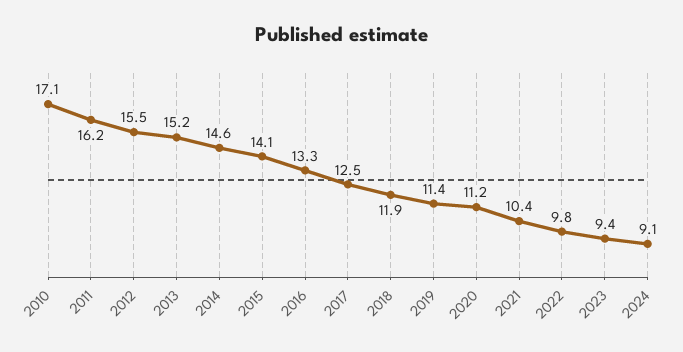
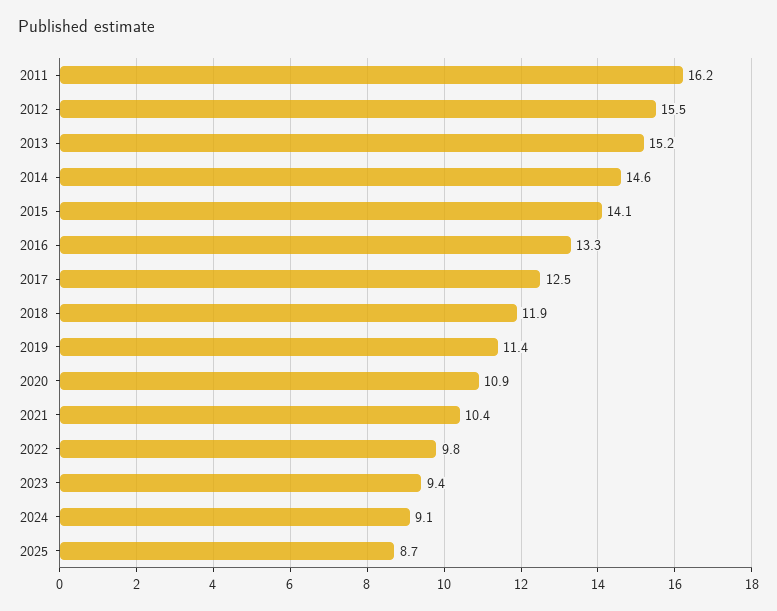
2010: 17.1 -> none
2020: 11.2 -> 10.9
2025: none -> 8.7

